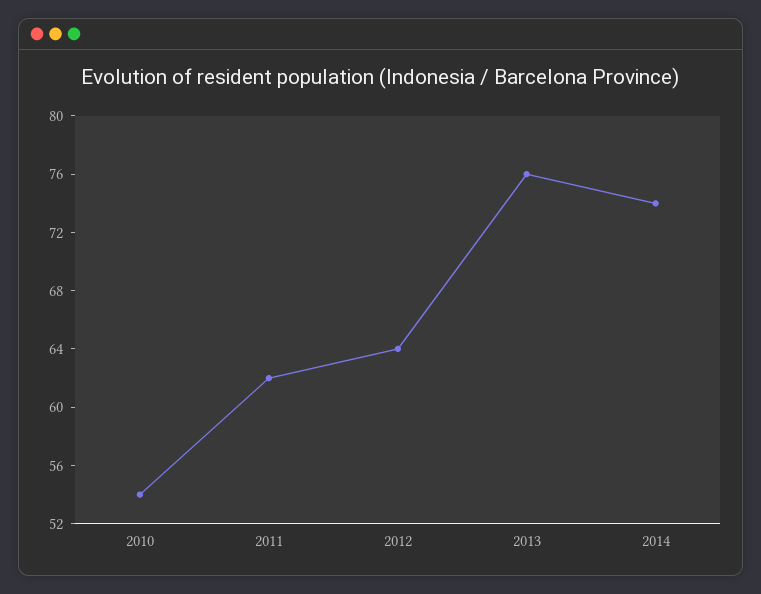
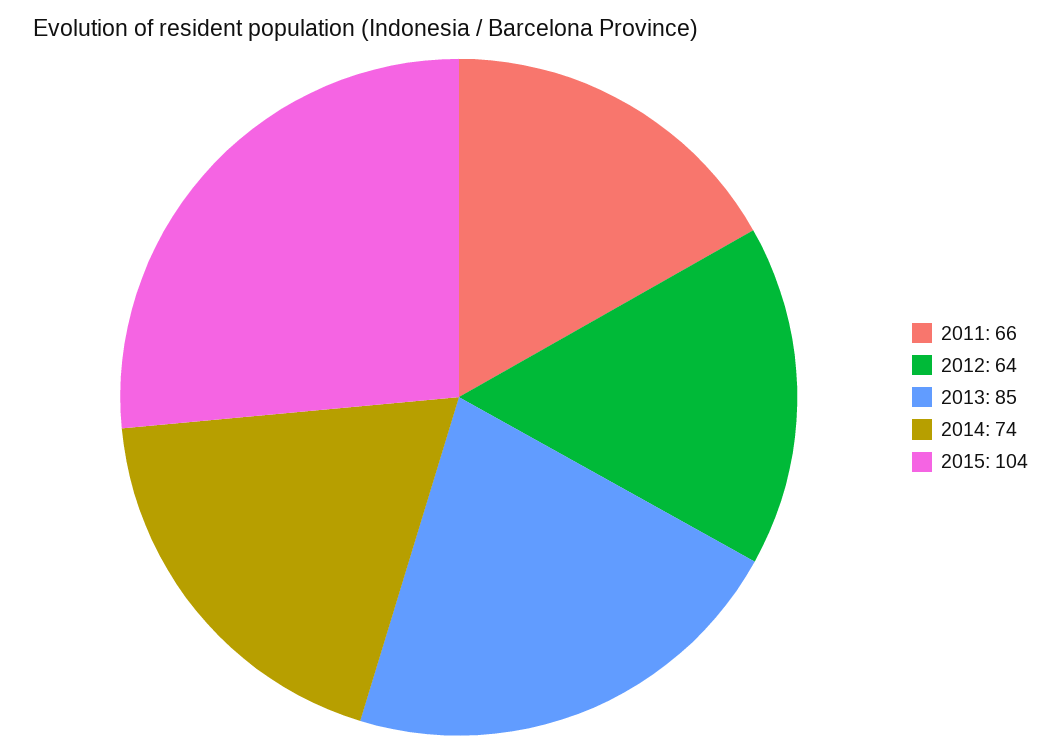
2010: 54 -> none
2011: 62 -> 66
2013: 76 -> 85
2015: none -> 104

